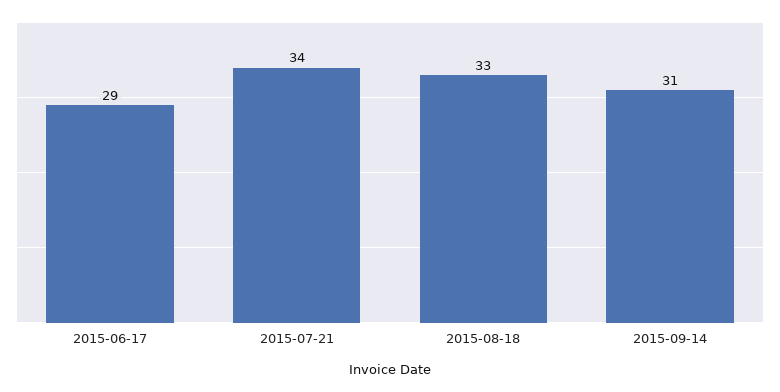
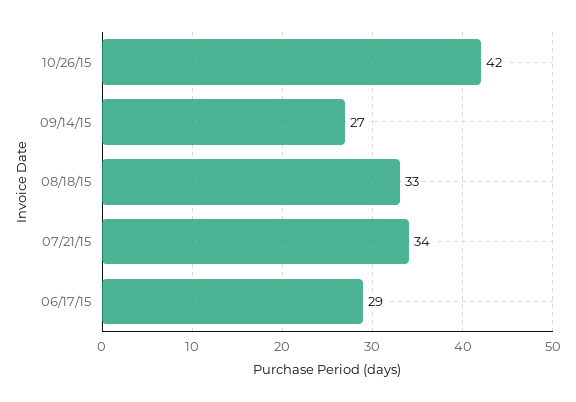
2015-09-14: 31 -> 27
10/26/15: none -> 42

